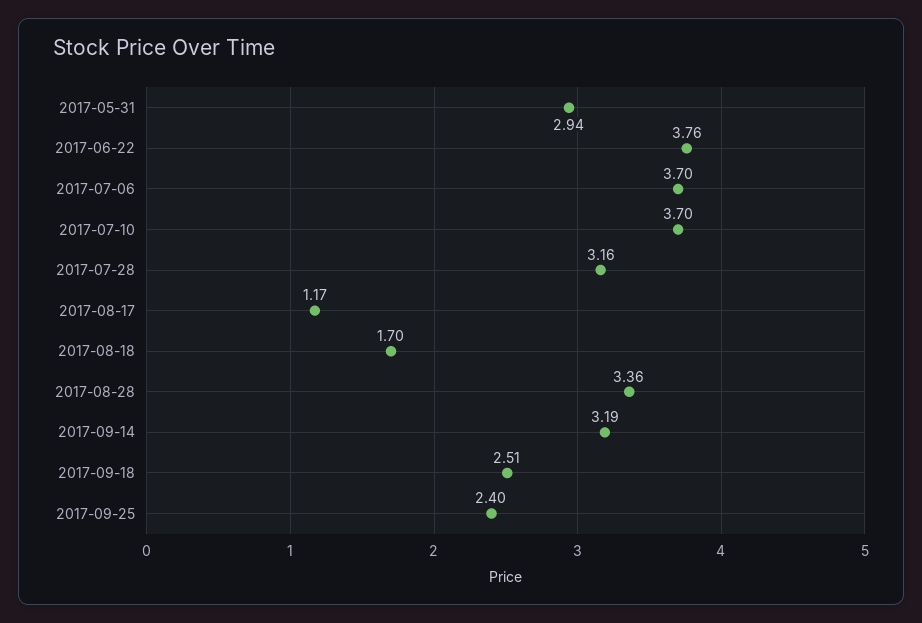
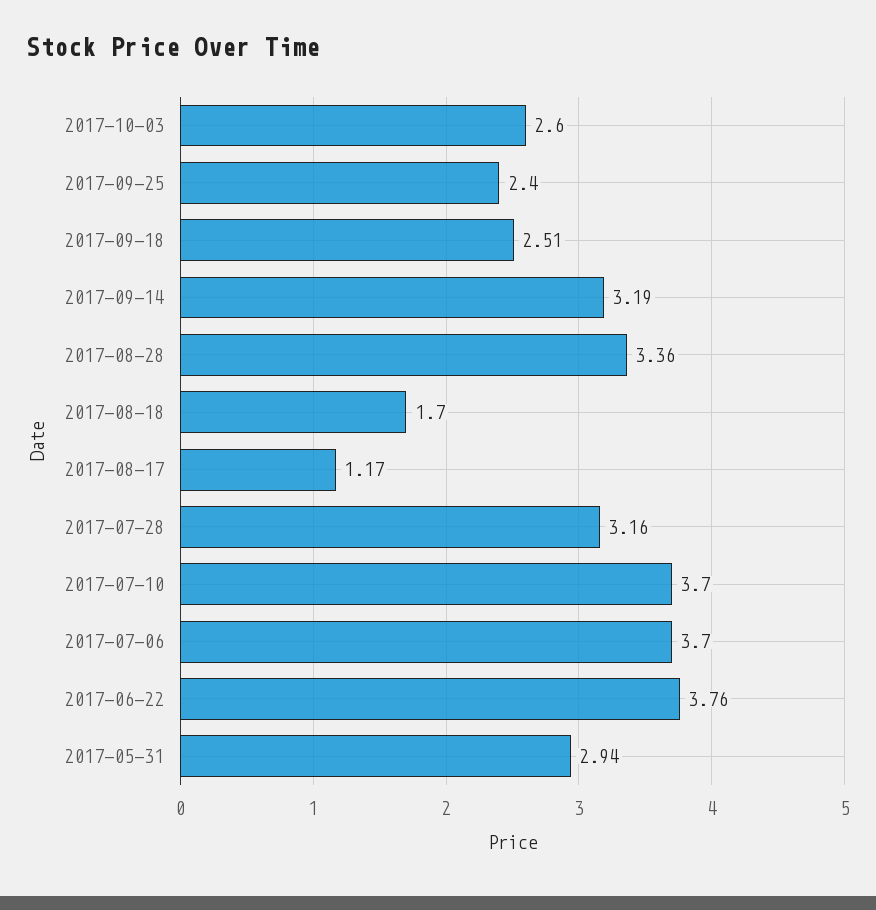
2017-10-03: none -> 2.6

